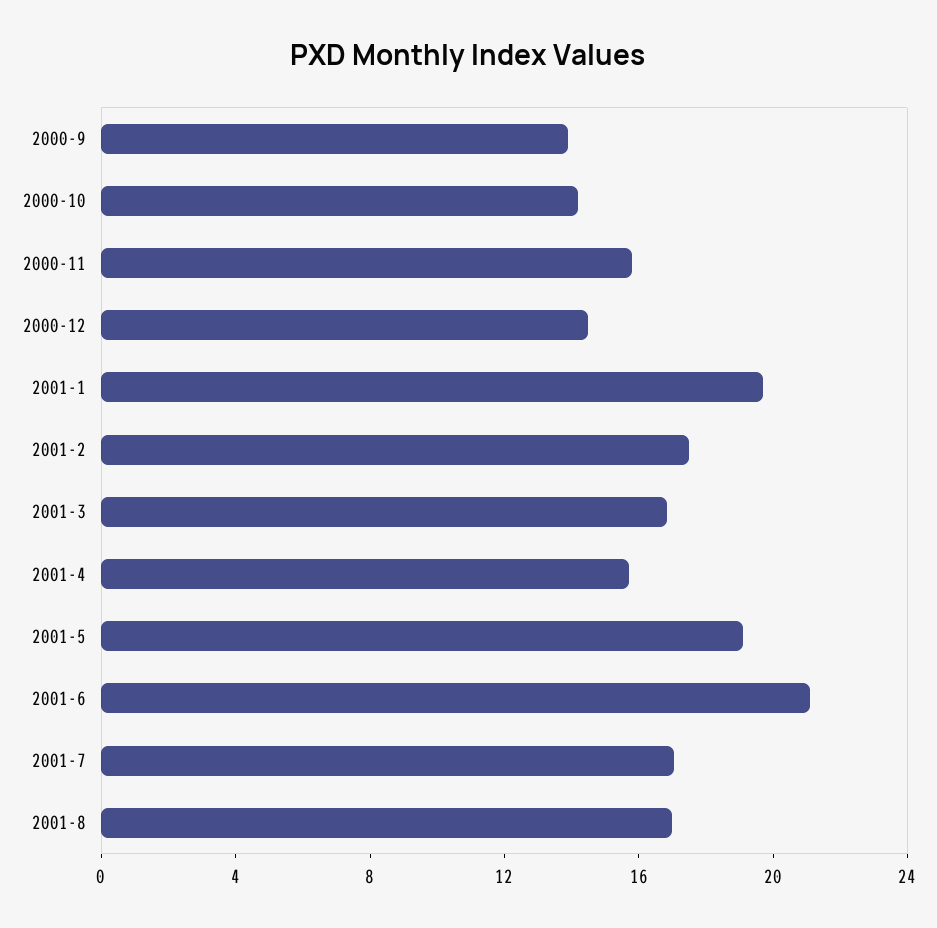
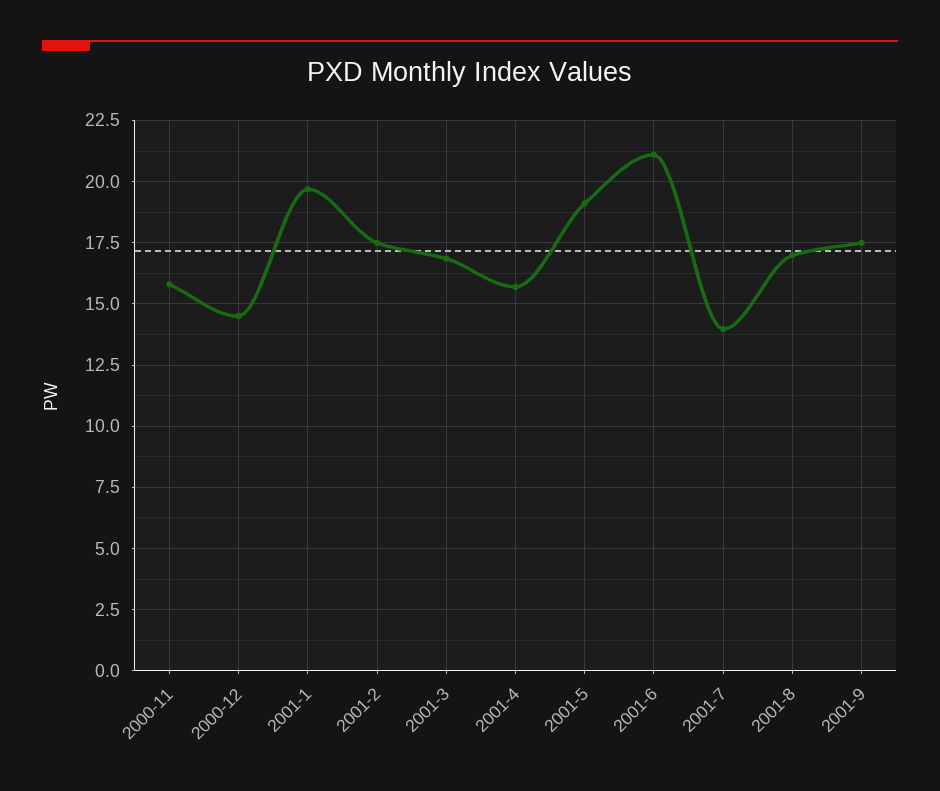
2000-9: 14 -> none
2000-10: 14 -> none
2001-7: 17 -> 14
2001-9: none -> 17.5

